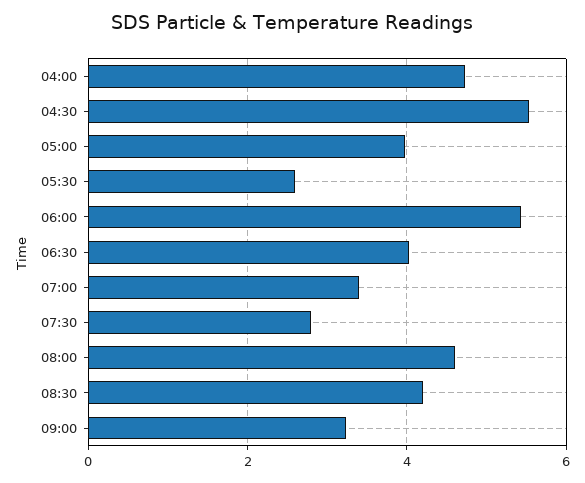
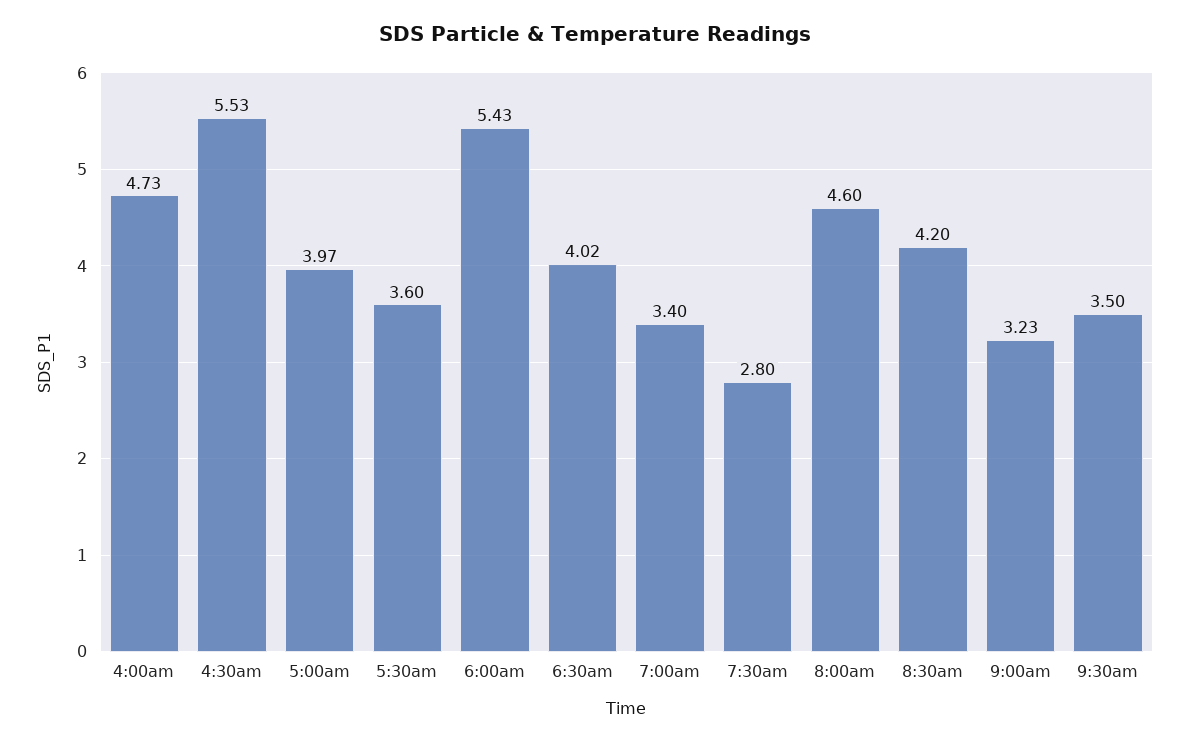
05:30: 2.6 -> 3.6
9:30am: none -> 3.5

